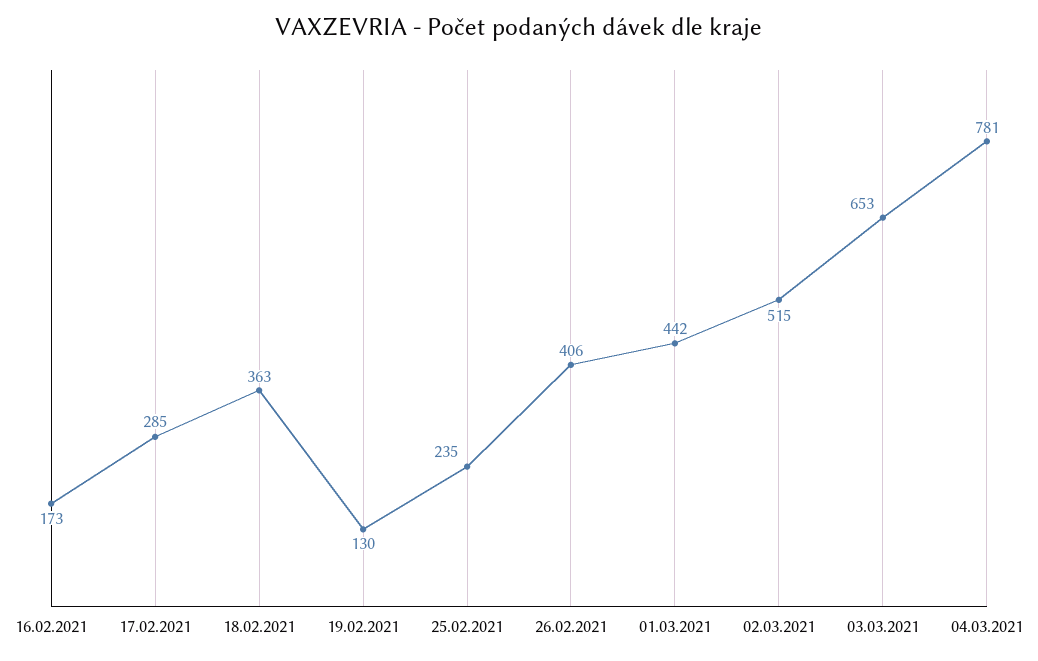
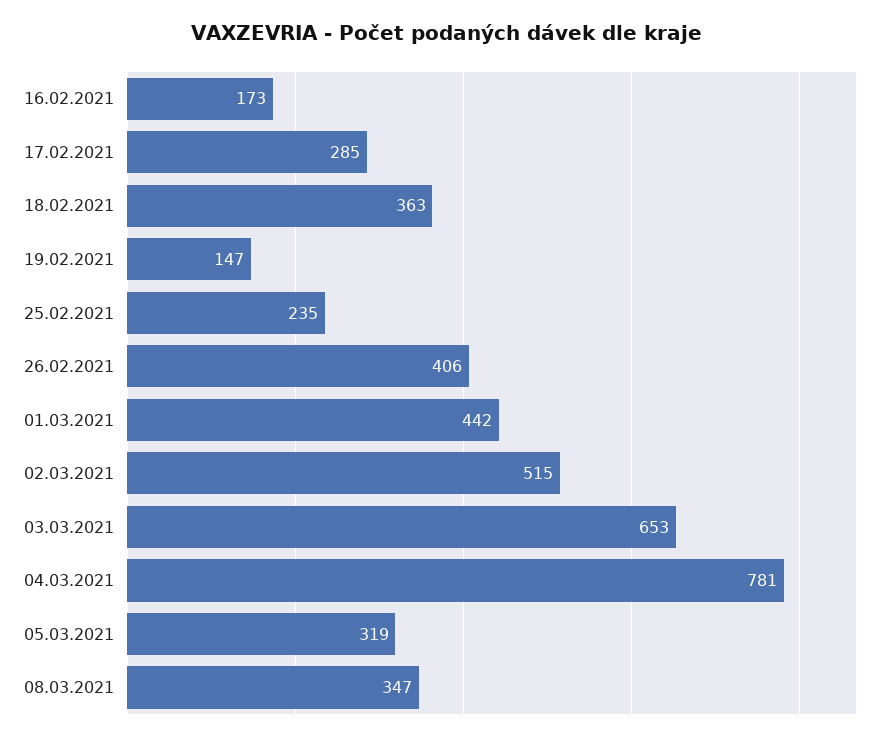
19.02.2021: 130 -> 147
05.03.2021: none -> 319
08.03.2021: none -> 347

